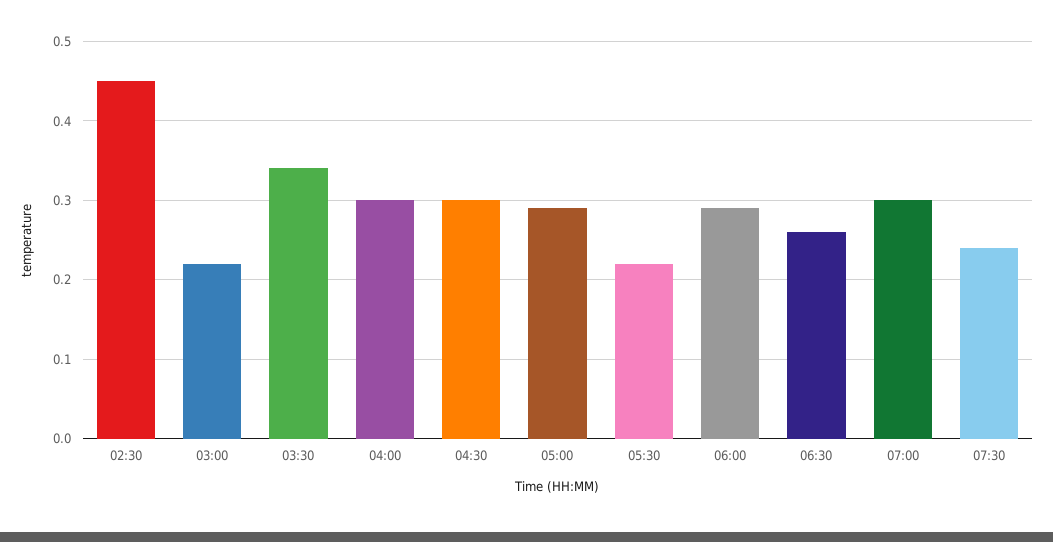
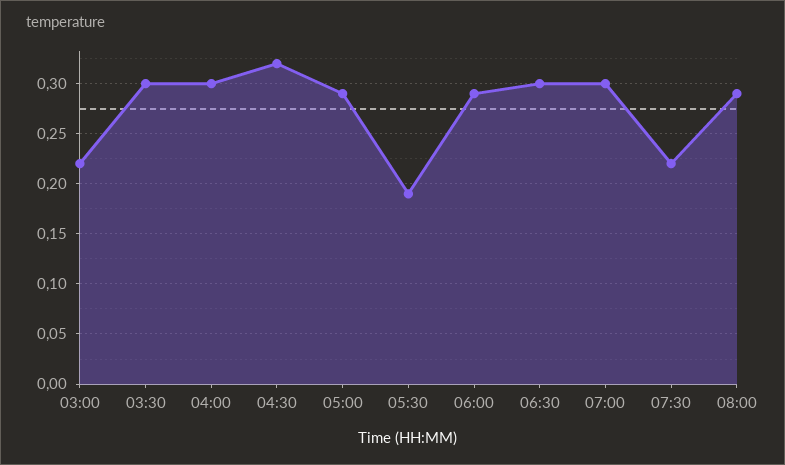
02:30: 0.45 -> none
03:30: 0.34 -> 0.3
04:30: 0.3 -> 0.32
05:30: 0.22 -> 0.19
06:30: 0.26 -> 0.3
07:30: 0.24 -> 0.22
08:00: none -> 0.29

